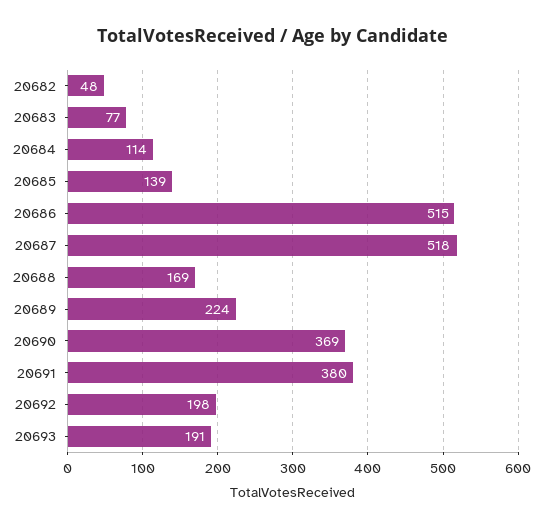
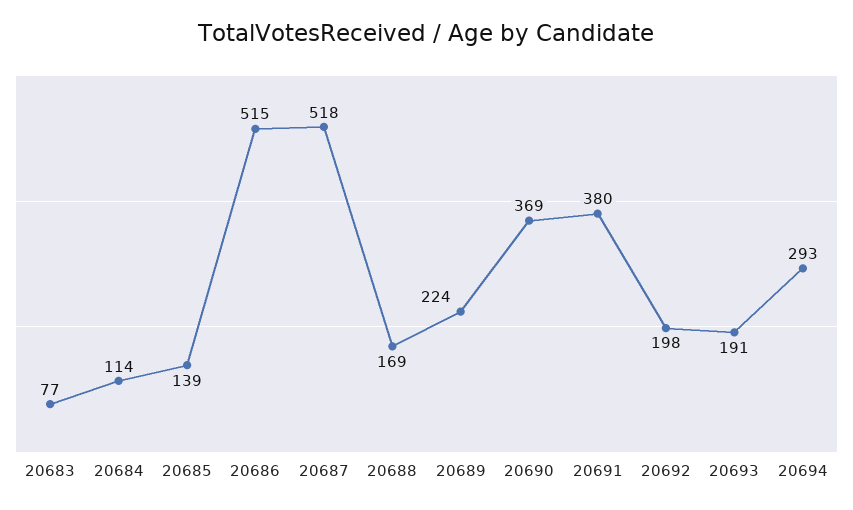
20682: 48 -> none
20694: none -> 293

